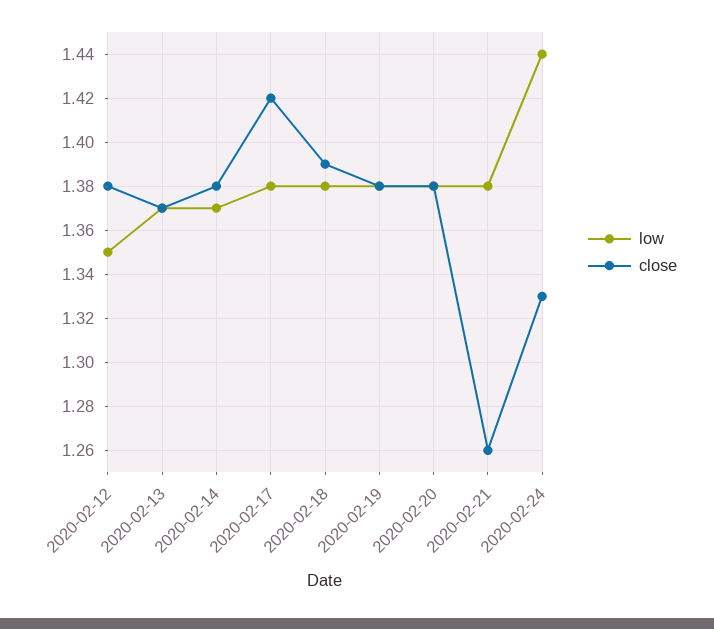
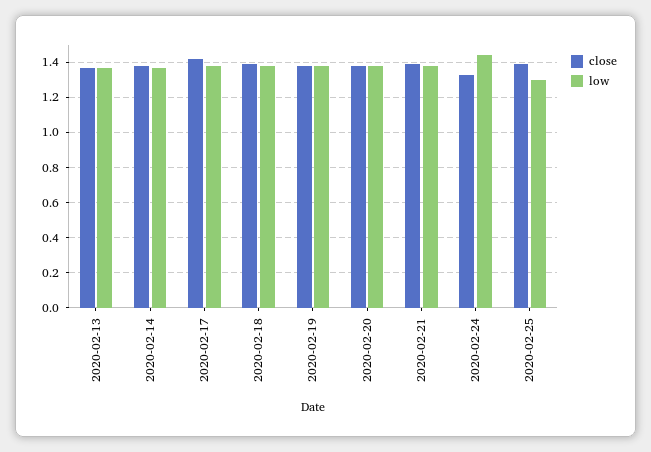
low, 2020-02-12: 1.35 -> none
close, 2020-02-12: 1.38 -> none
close, 2020-02-21: 1.26 -> 1.4
close, 2020-02-25: none -> 1.4
low, 2020-02-25: none -> 1.3

